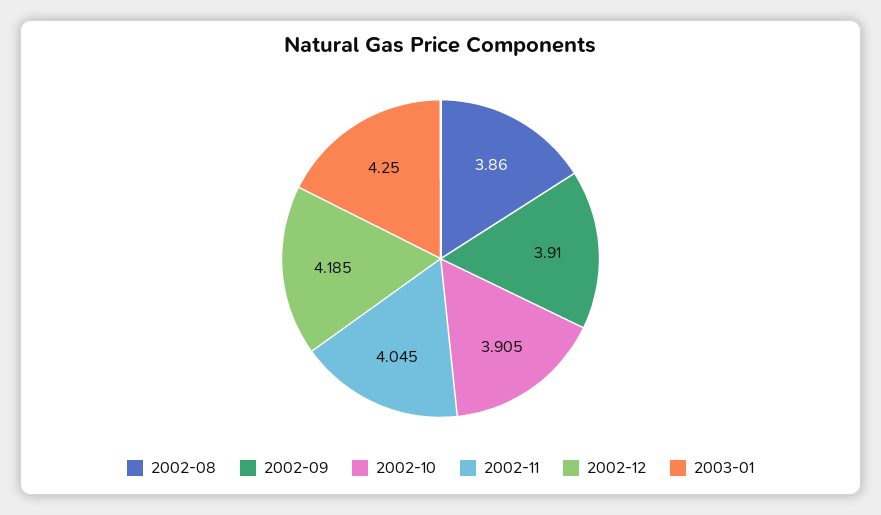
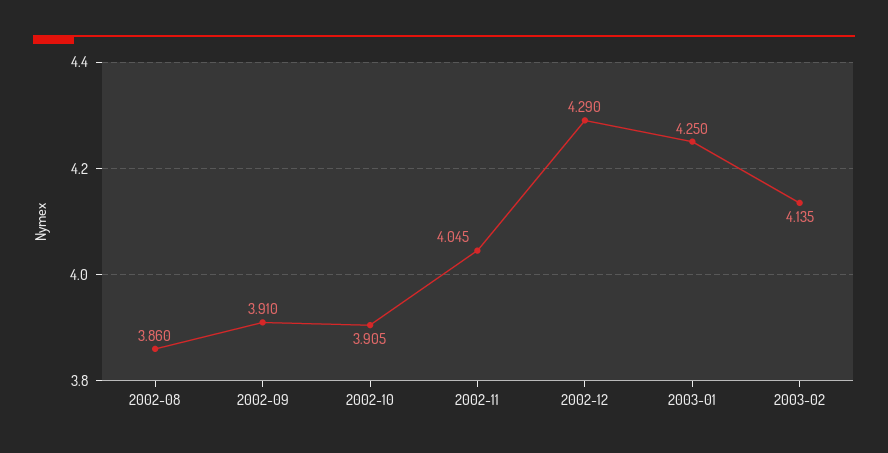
2002-12: 4.185 -> 4.29
2003-02: none -> 4.135

